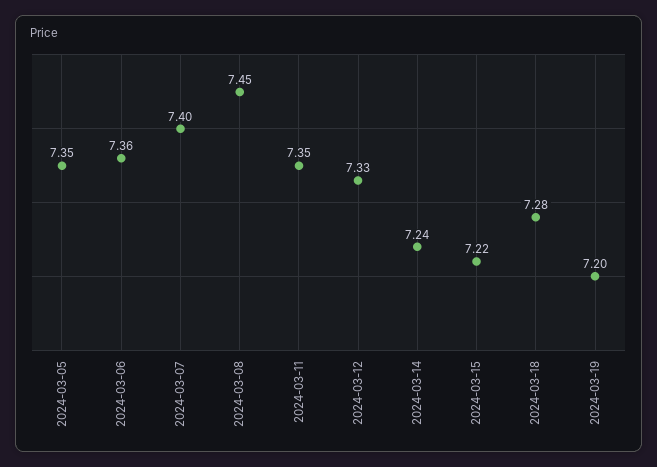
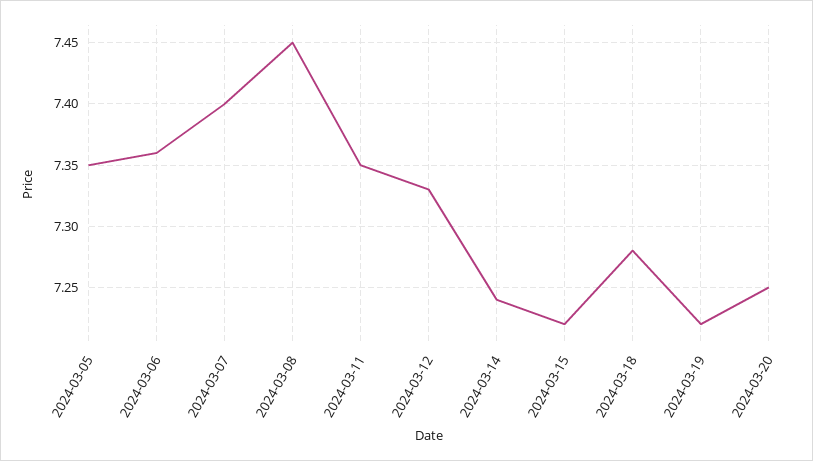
2024-03-19: 7.2 -> 7.22
2024-03-20: none -> 7.25

